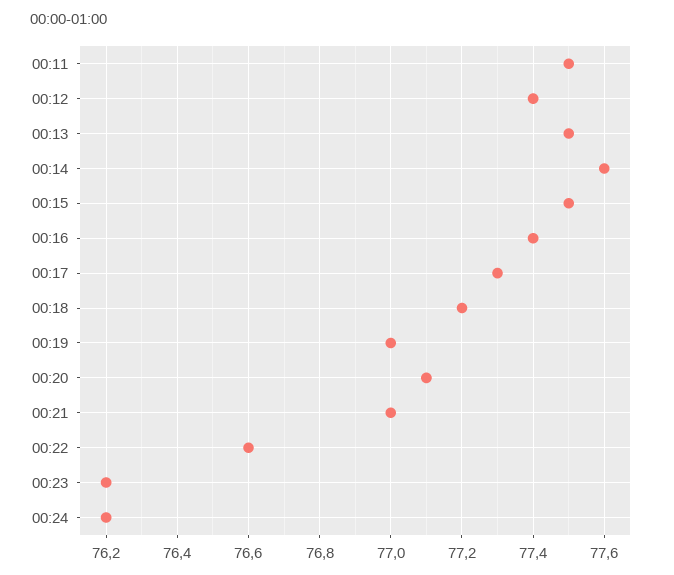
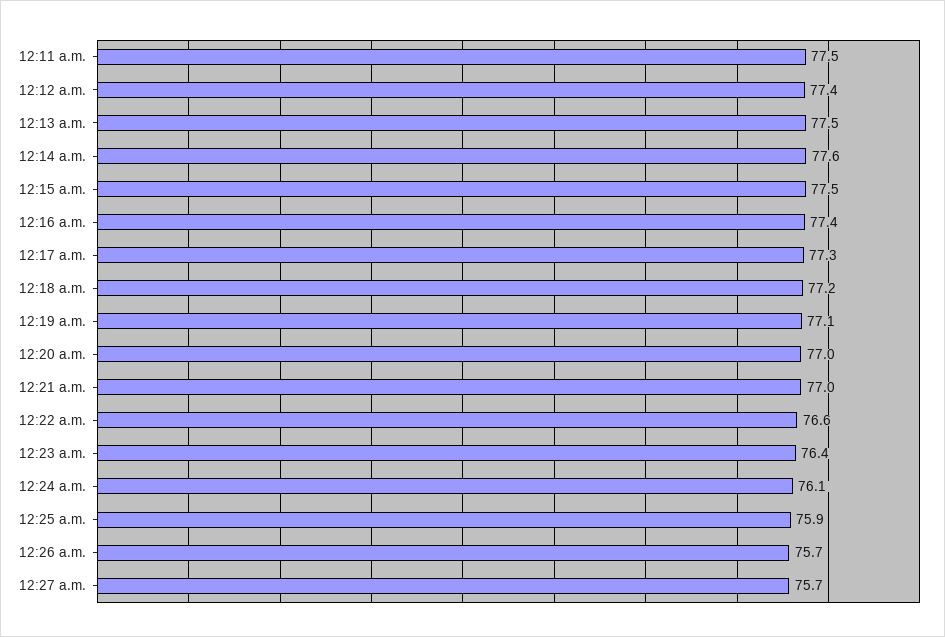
00:19: 77 -> 77.1
00:20: 77.1 -> 77
00:23: 76.2 -> 76.4
00:24: 76.2 -> 76.1
12:25 a.m.: none -> 75.9
12:26 a.m.: none -> 75.7
12:27 a.m.: none -> 75.7

